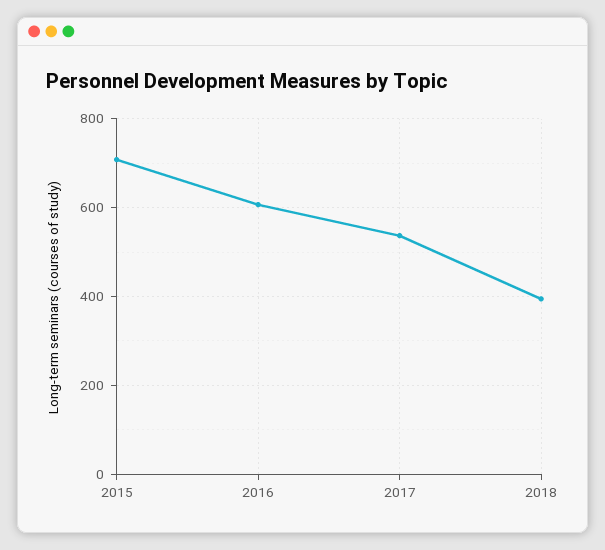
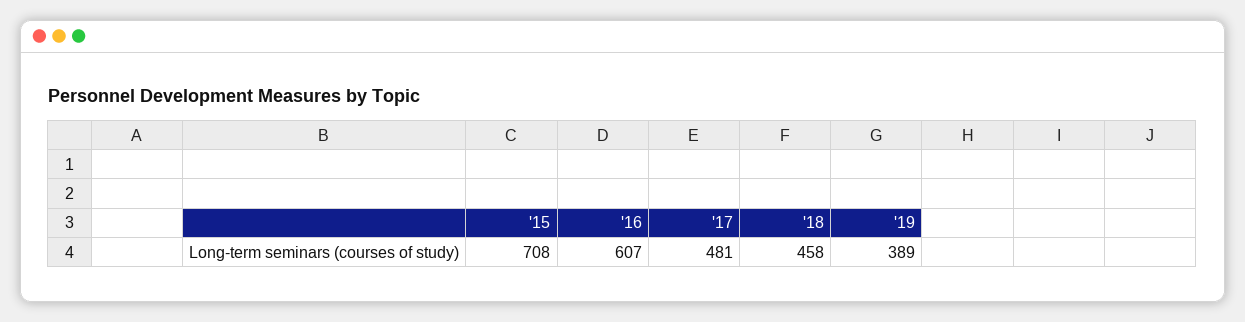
2017: 540 -> 481
2018: 400 -> 458
'19: none -> 389

